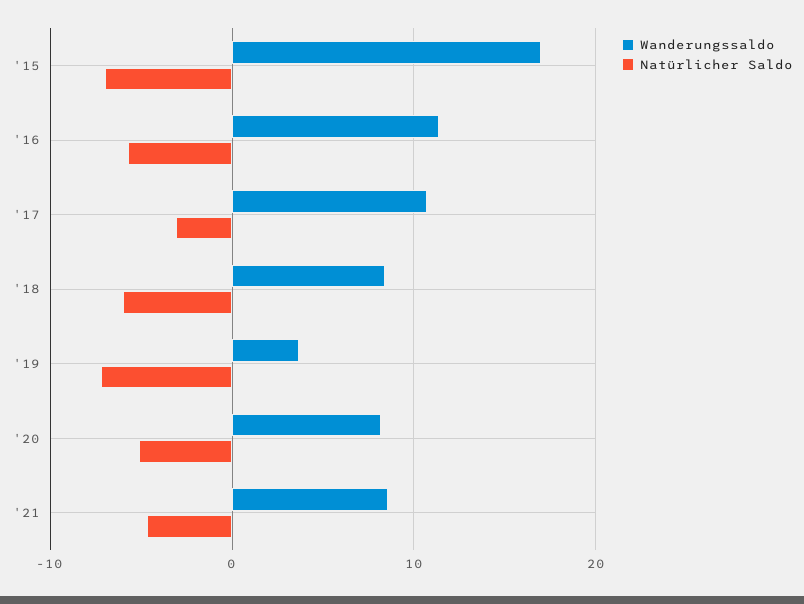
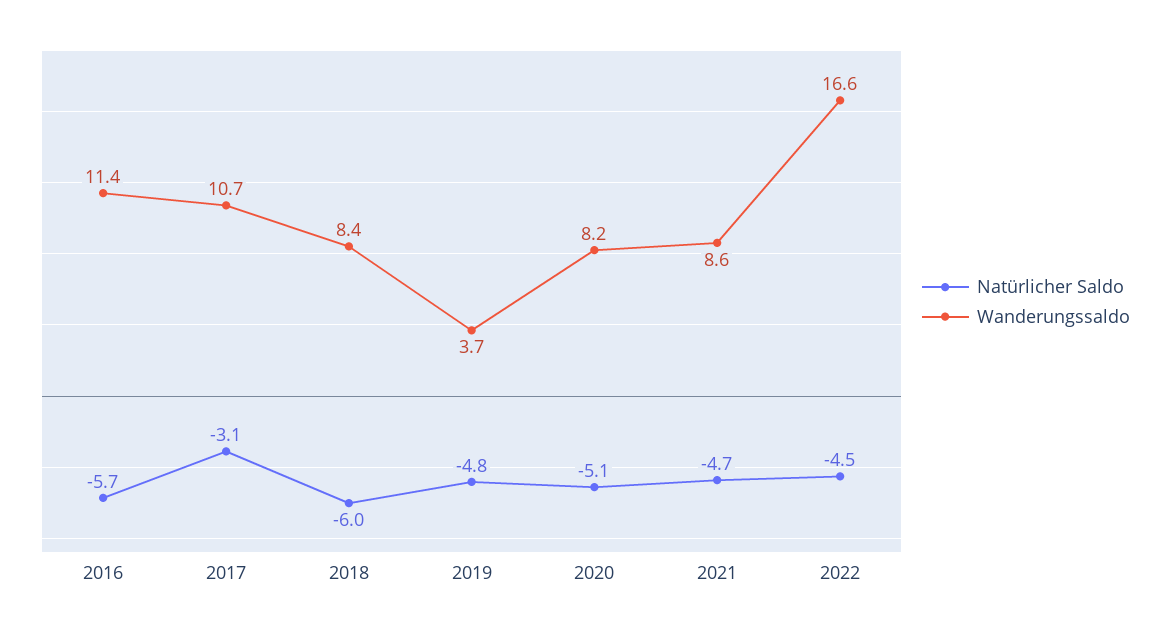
Wanderungssaldo, '15: 17 -> none
Natürlicher Saldo, '15: -7 -> none
Natürlicher Saldo, '19: -7 -> -4.8
Natürlicher Saldo, 2022: none -> -4.5
Wanderungssaldo, 2022: none -> 16.6

